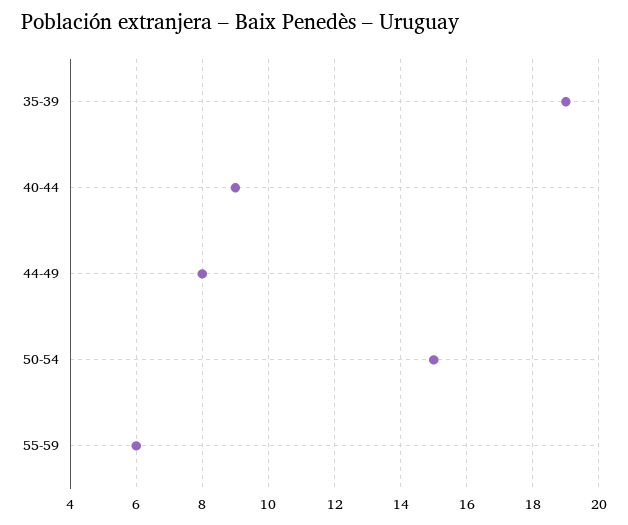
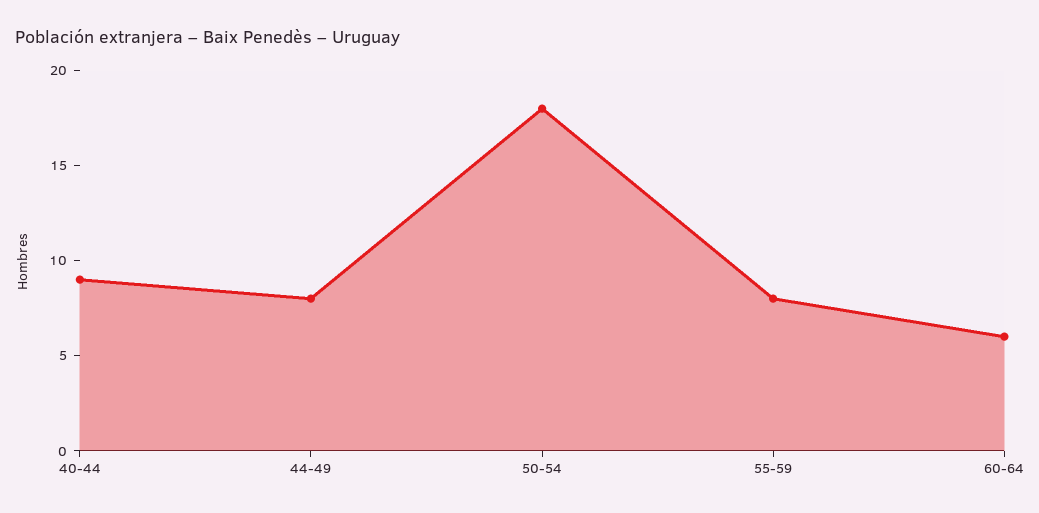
35-39: 19 -> none
50-54: 15 -> 18
55-59: 6 -> 8
60-64: none -> 6

